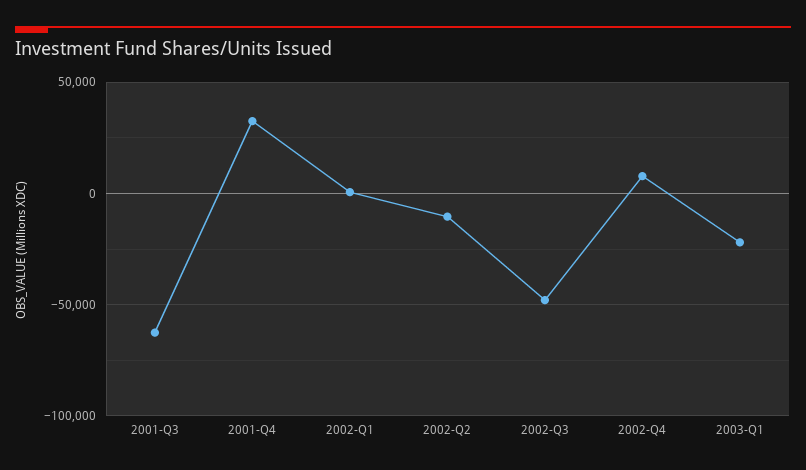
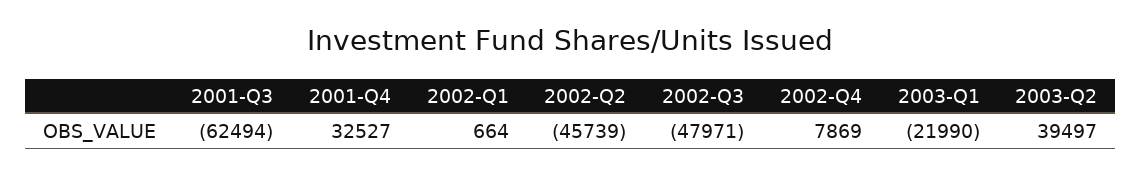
2002-Q2: -10000 -> -45739
2003-Q2: none -> 39497

